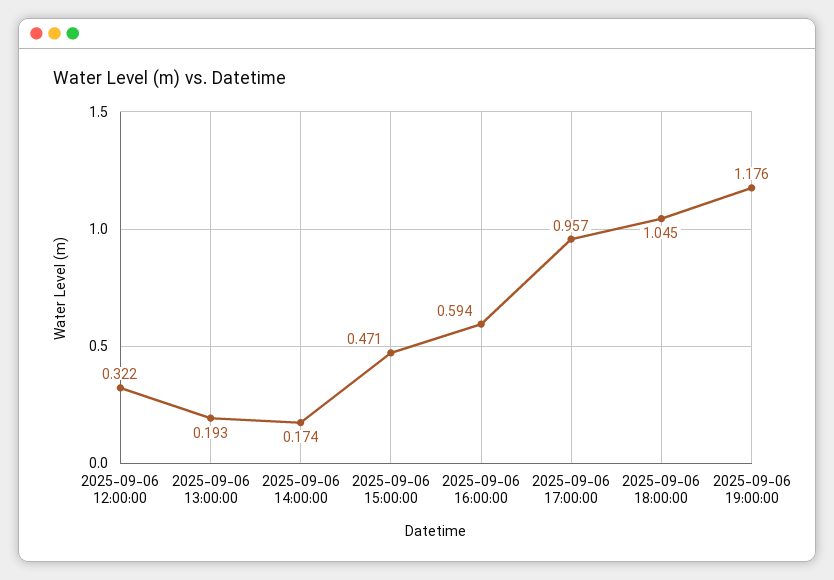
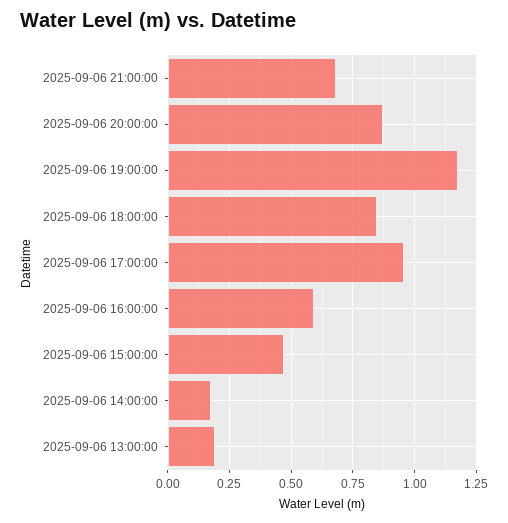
2025-09-06 12:00:00: 0.322 -> none
2025-09-06 18:00:00: 1.045 -> 0.85
2025-09-06 21:00:00: none -> 0.675
2025-09-06 20:00:00: none -> 0.875

